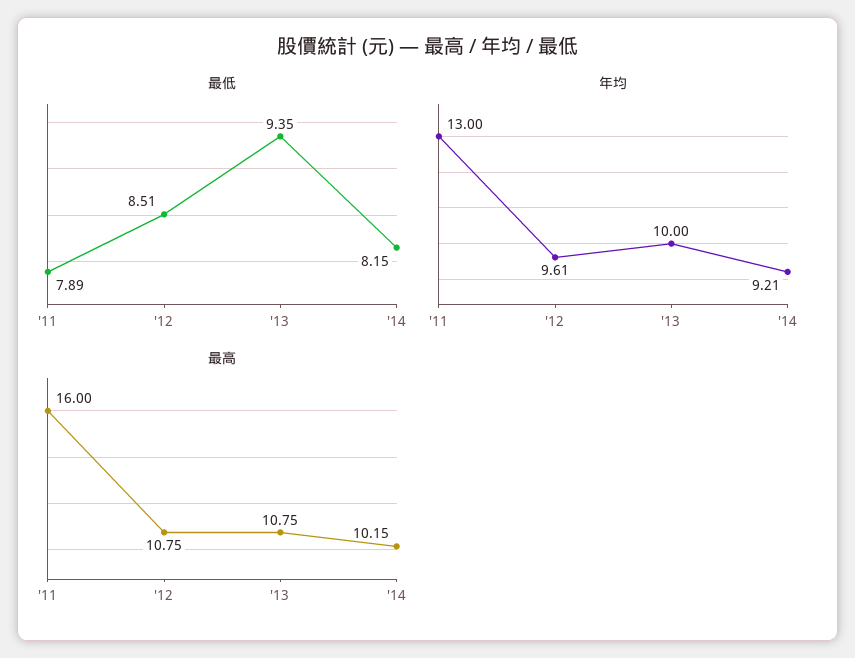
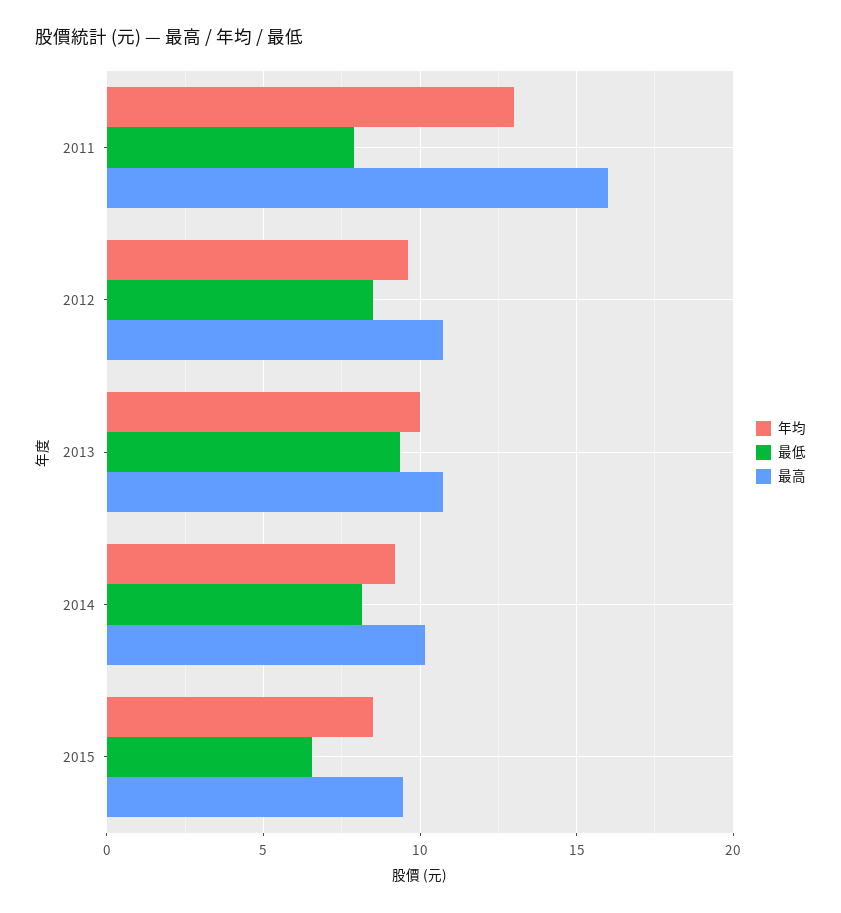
年均, 2015: none -> 8.5
最低, 2015: none -> 6.5
最高, 2015: none -> 9.5

